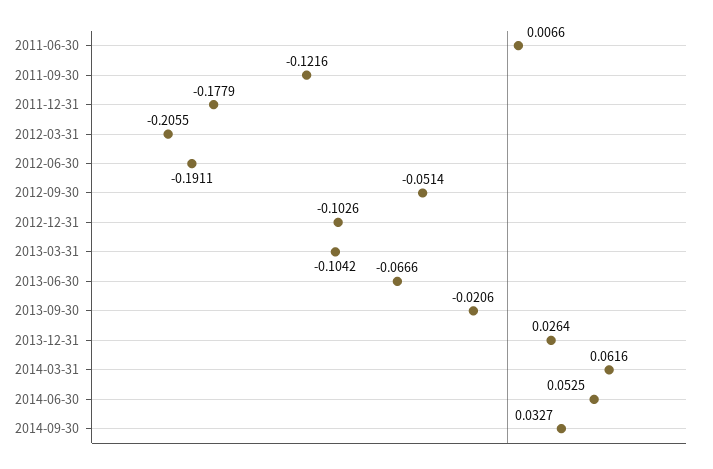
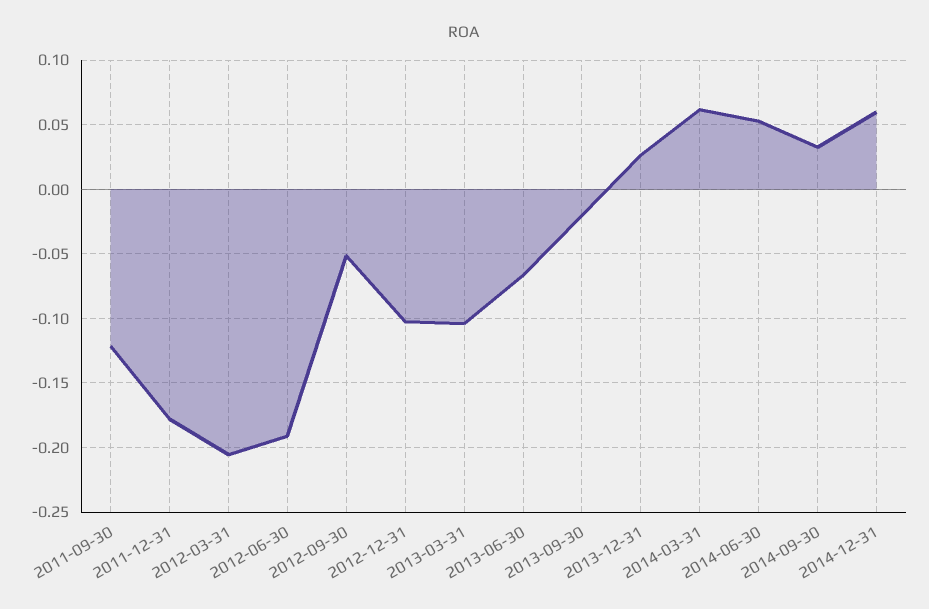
2011-06-30: 0.0066 -> none
2014-12-31: none -> 0.06

